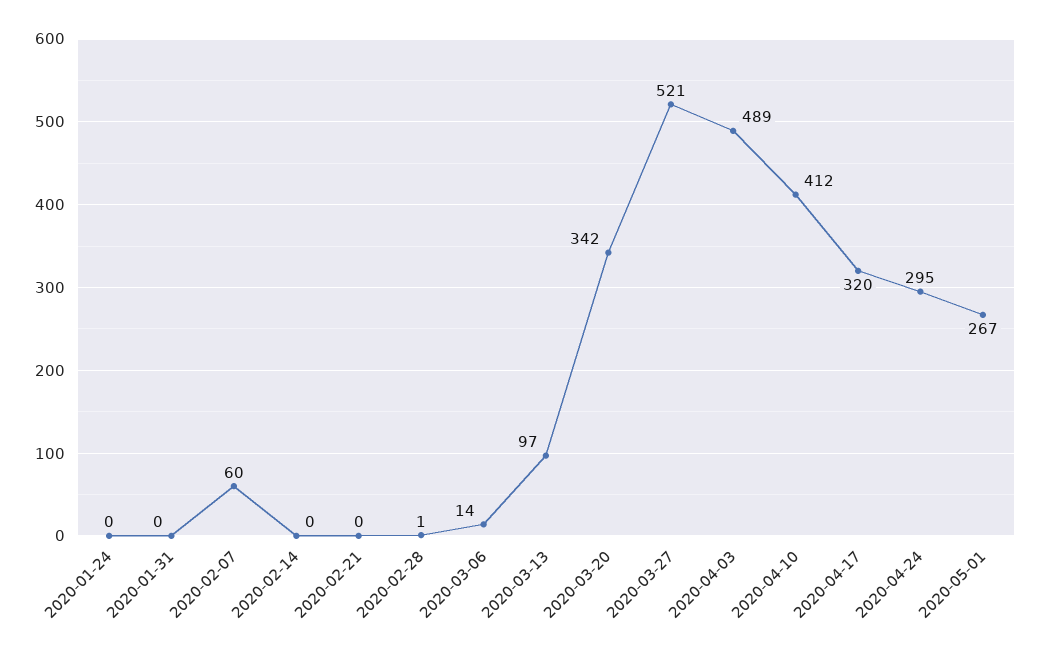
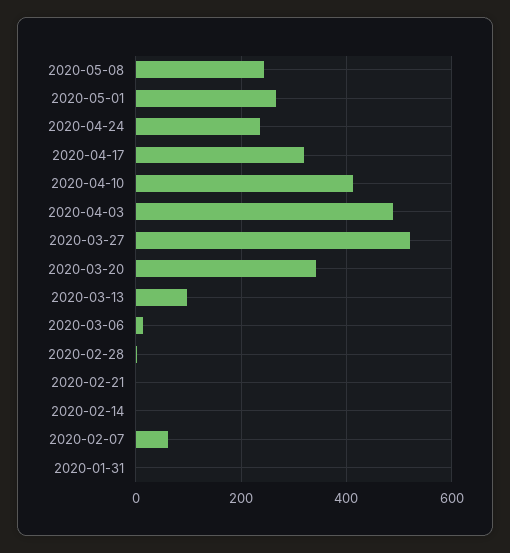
2020-01-24: 0 -> none
2020-04-24: 295 -> 240
2020-05-08: none -> 240

